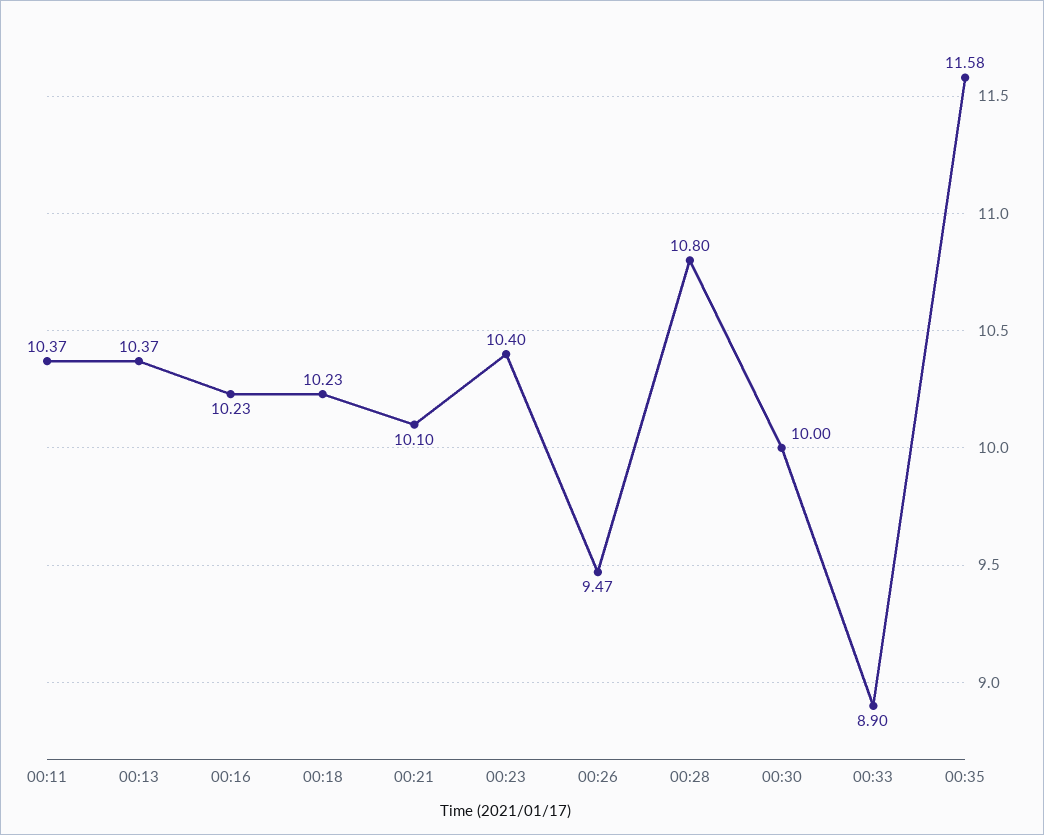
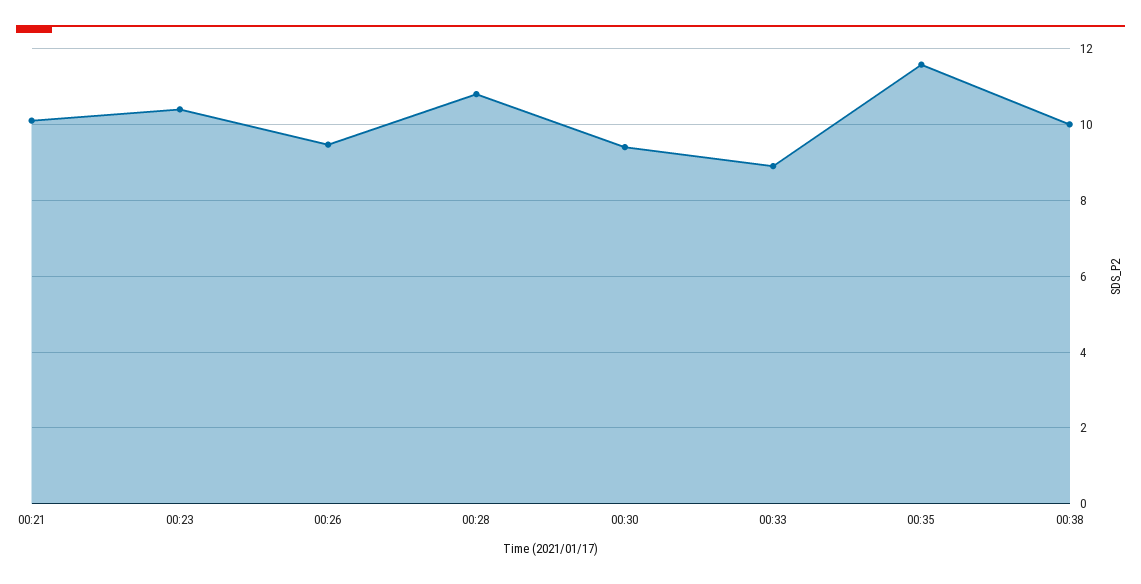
00:11: 10.37 -> none
00:13: 10.37 -> none
00:16: 10.23 -> none
00:18: 10.23 -> none
00:30: 10 -> 9.4
00:38: none -> 10

